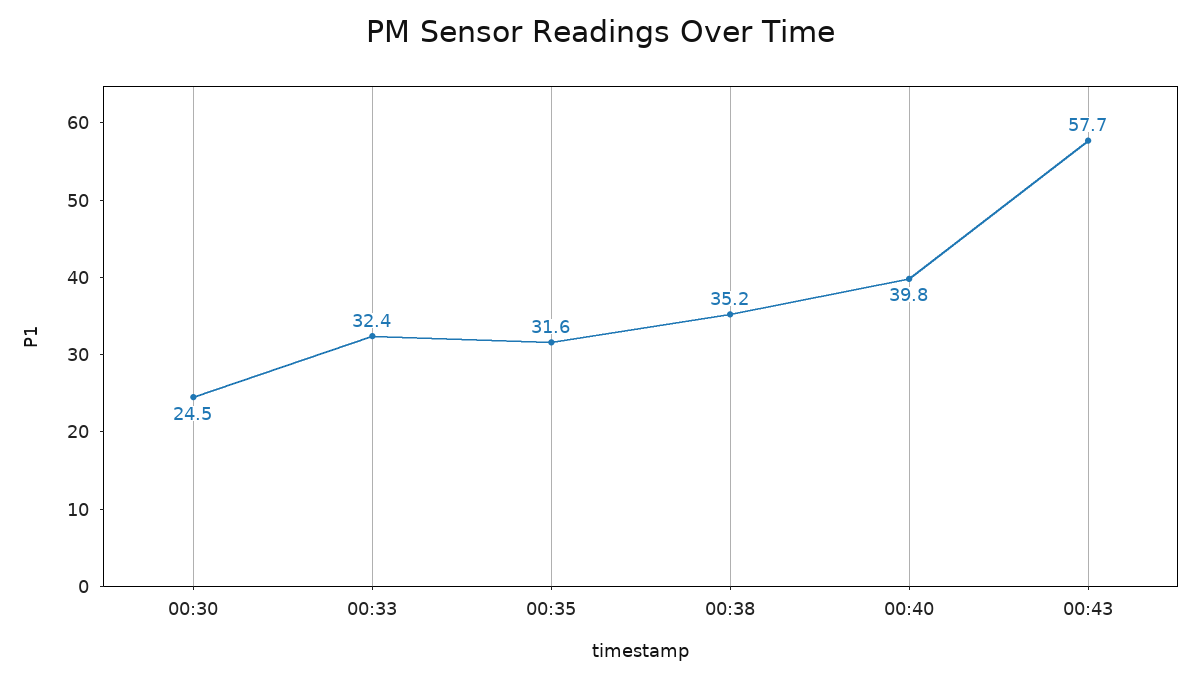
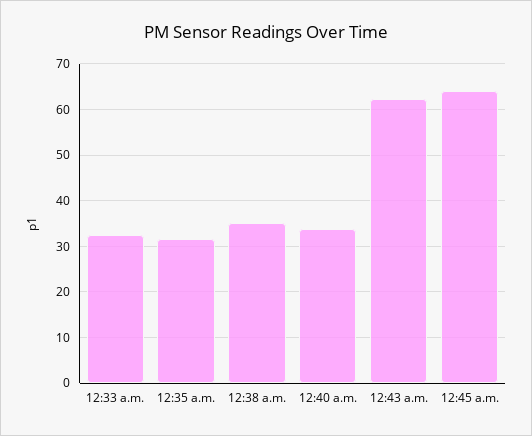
00:30: 24.5 -> none
00:40: 39.8 -> 34
00:43: 57.7 -> 62
12:45 a.m.: none -> 64

